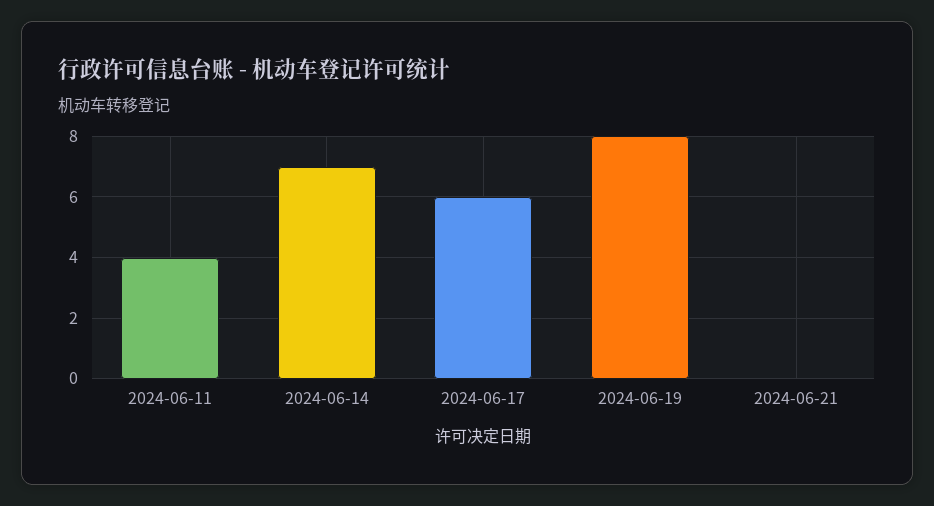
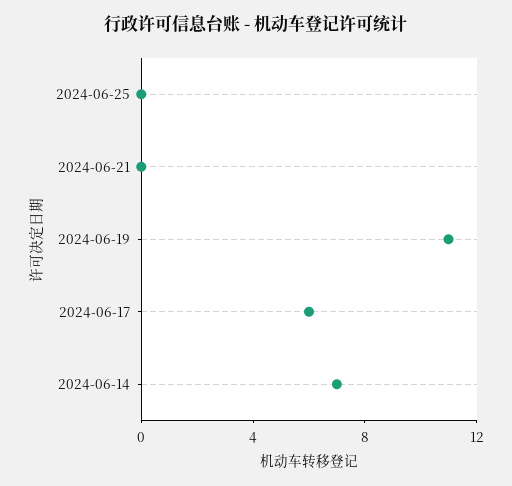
2024-06-11: 4 -> none
2024-06-19: 8 -> 11
2024-06-25: none -> 0

